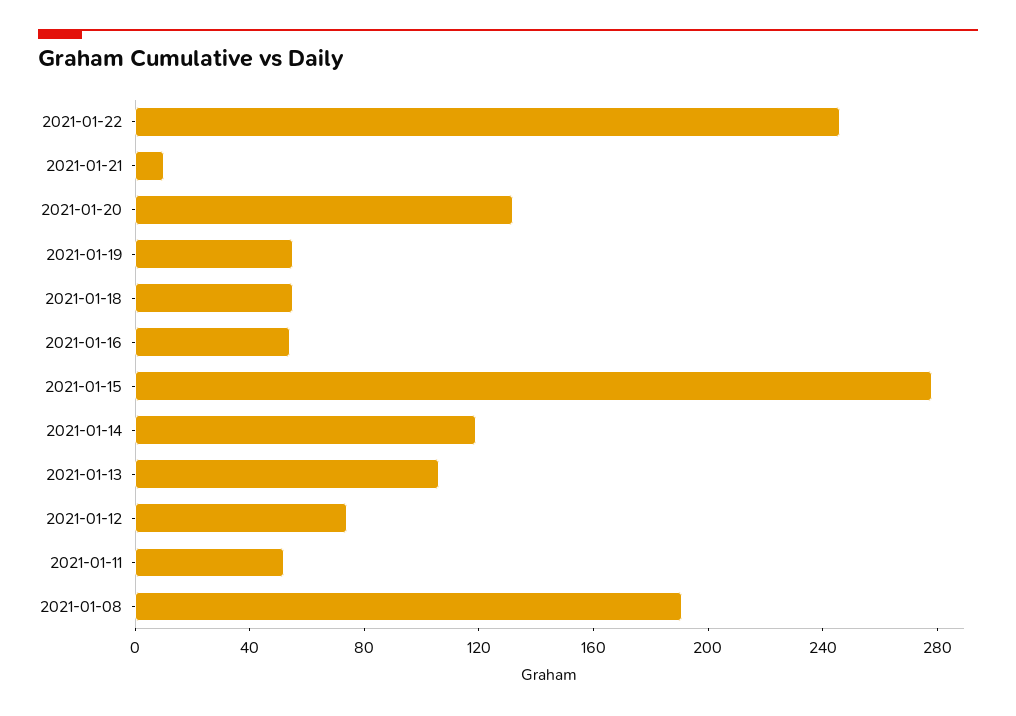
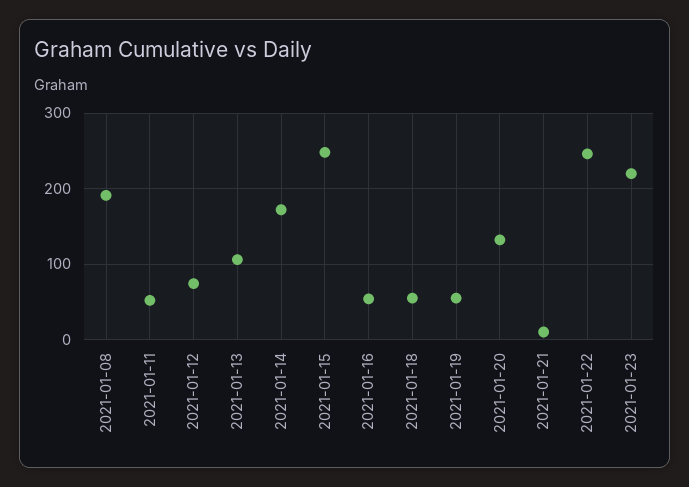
2021-01-15: 280 -> 250
2021-01-14: 120 -> 170
2021-01-23: none -> 220

